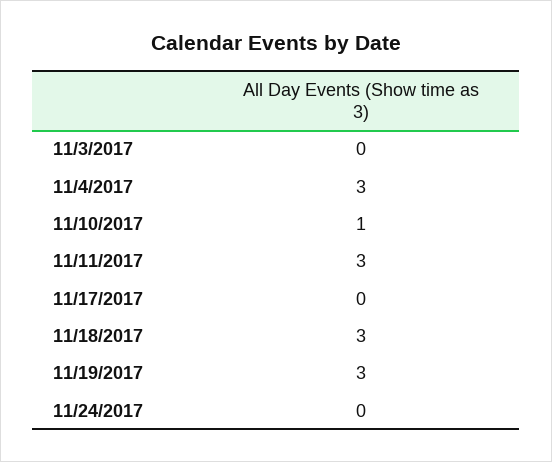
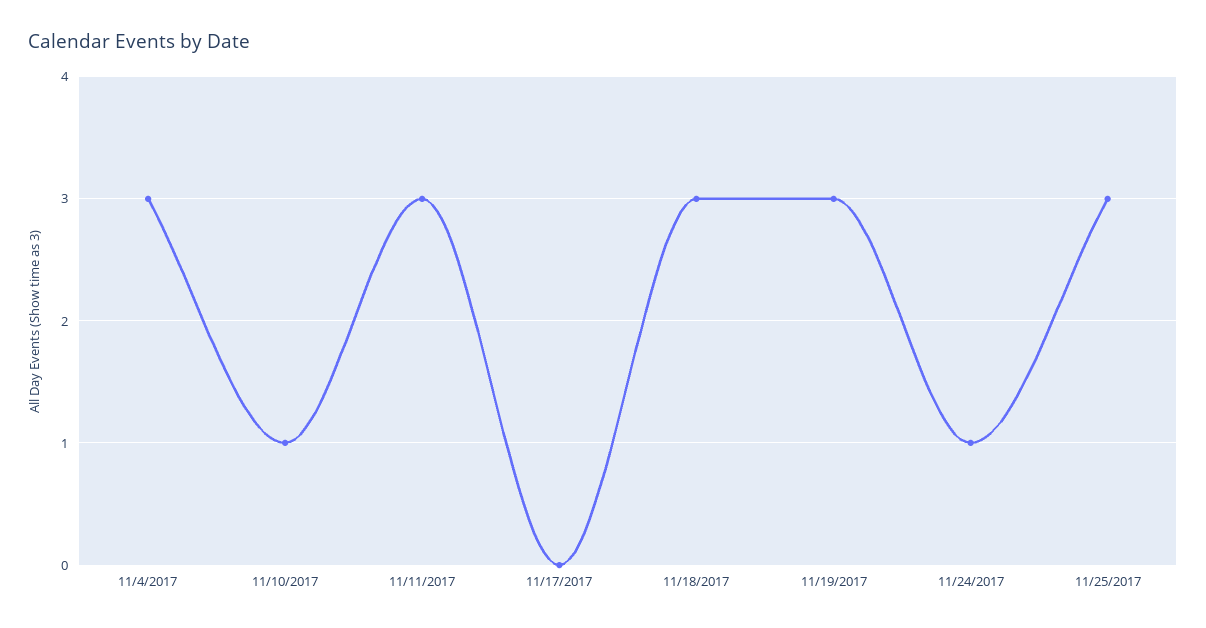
11/3/2017: 0 -> none
11/24/2017: 0 -> 1
11/25/2017: none -> 3

